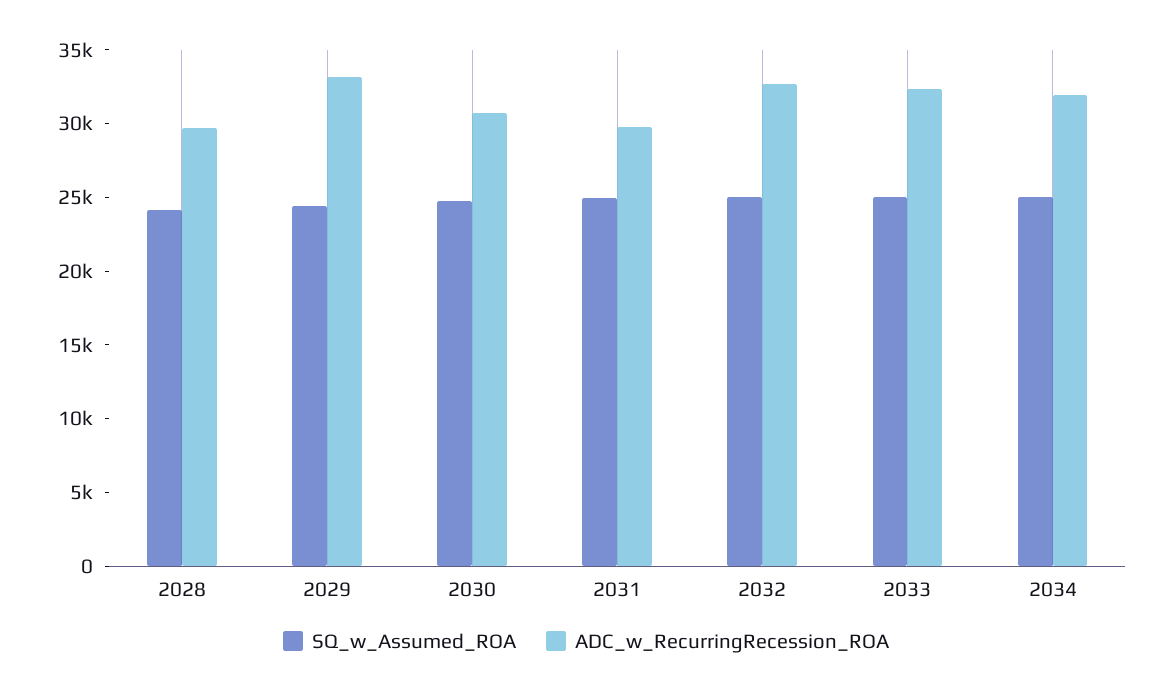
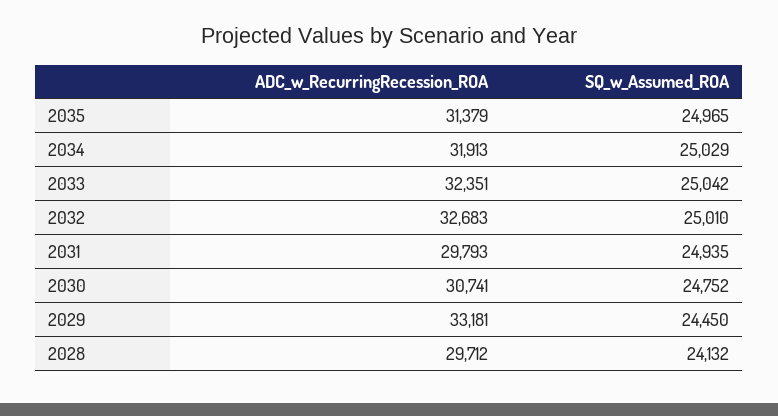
ADC_w_RecurringRecession_ROA, 2035: none -> 31379
SQ_w_Assumed_ROA, 2035: none -> 24965

